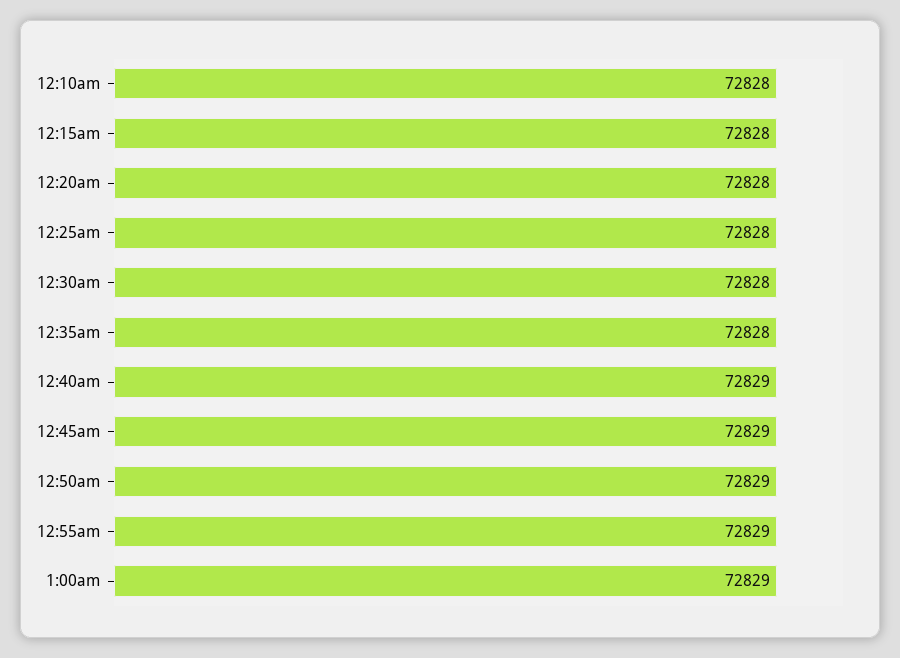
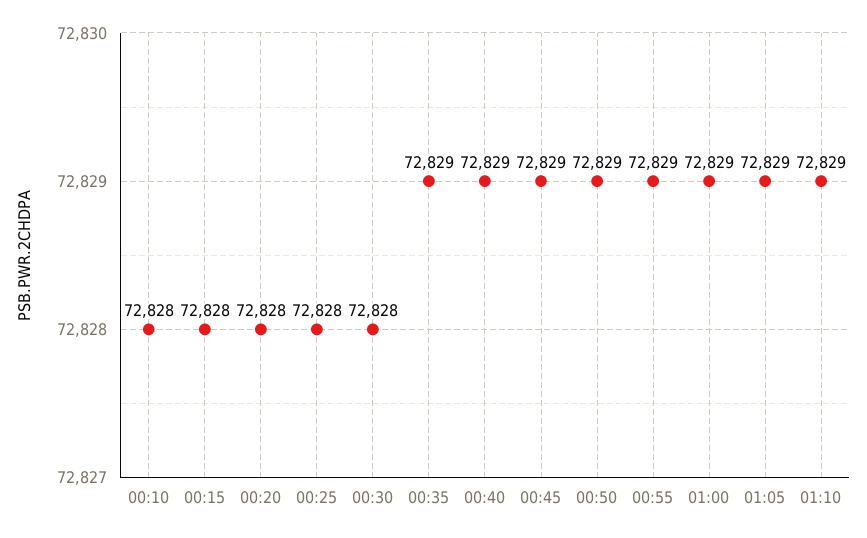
12:35am: 72828 -> 72829
01:05: none -> 72829
01:10: none -> 72829

